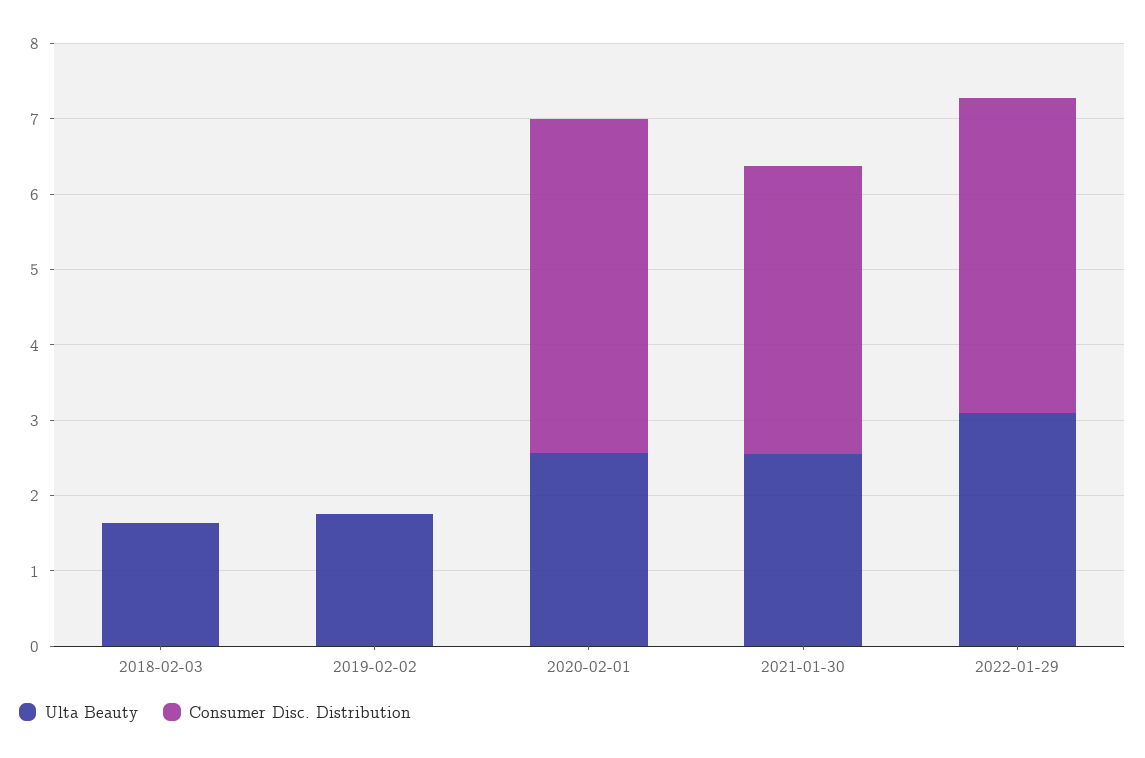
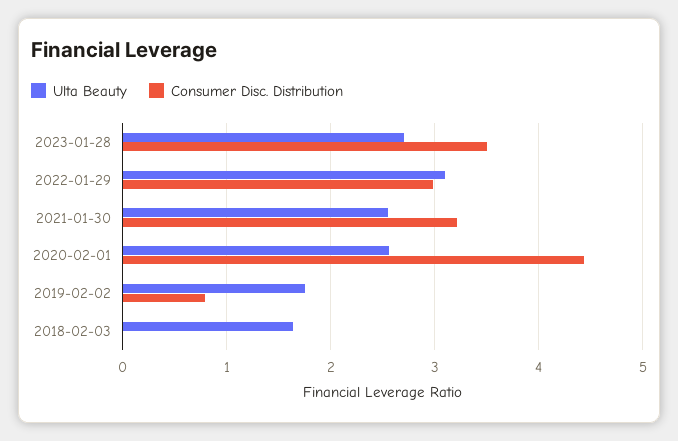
Consumer Disc. Distribution, 2019-02-02: 0 -> 0.8
Consumer Disc. Distribution, 2021-01-30: 3.8 -> 3.2
Consumer Disc. Distribution, 2022-01-29: 4.2 -> 3
Ulta Beauty, 2023-01-28: none -> 2.7
Consumer Disc. Distribution, 2023-01-28: none -> 3.5

